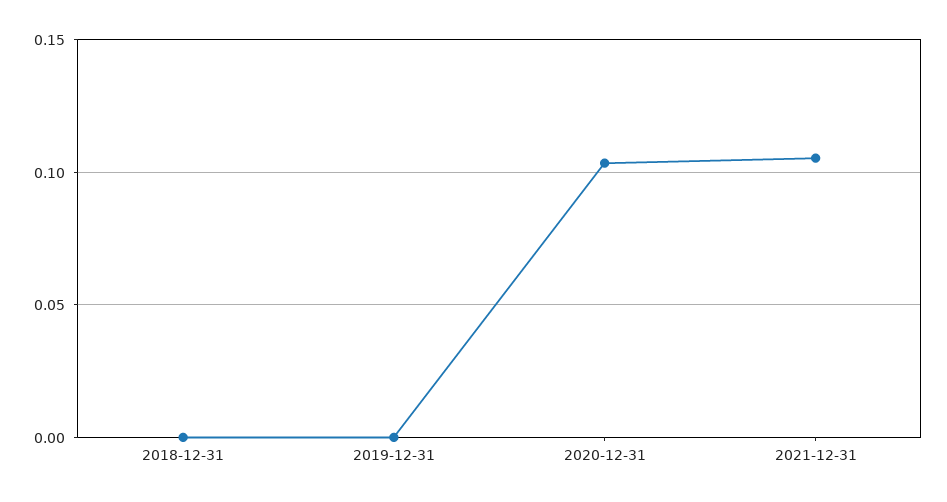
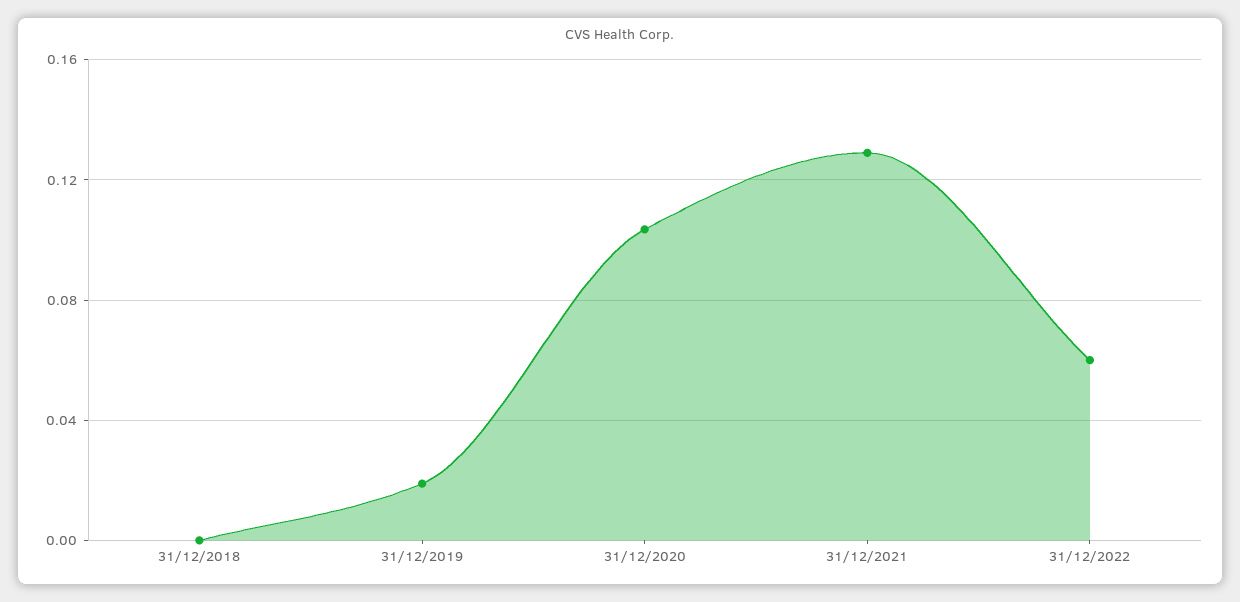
2019-12-31: 0 -> 0.02
2021-12-31: 0.105 -> 0.13
31/12/2022: none -> 0.06

